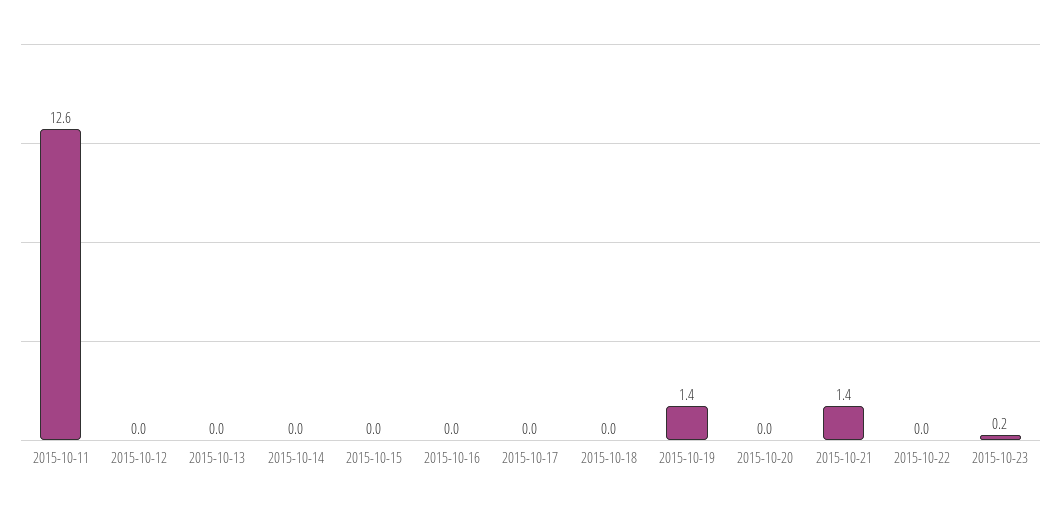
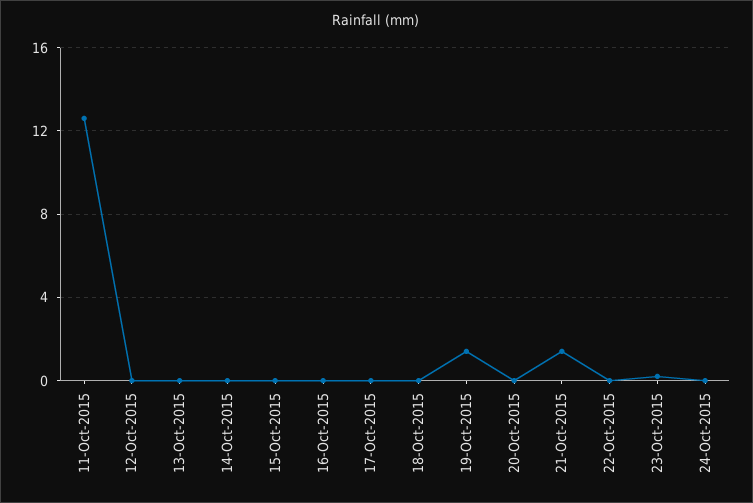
24-Oct-2015: none -> 0

